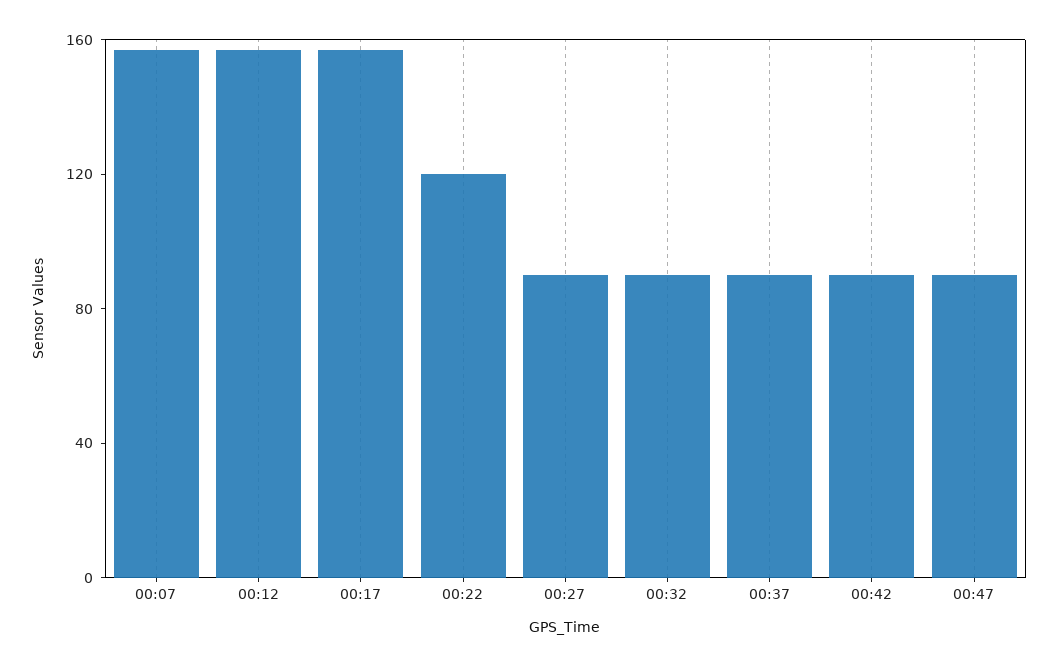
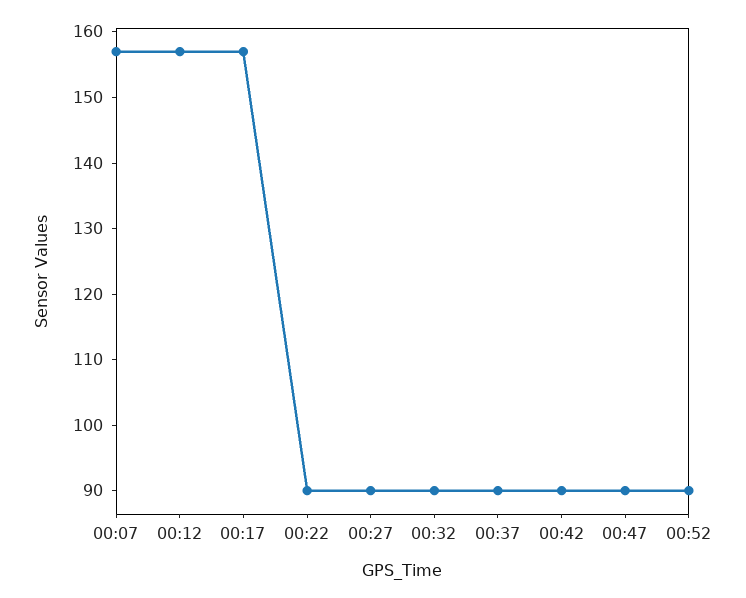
00:22: 120 -> 90
00:52: none -> 90

